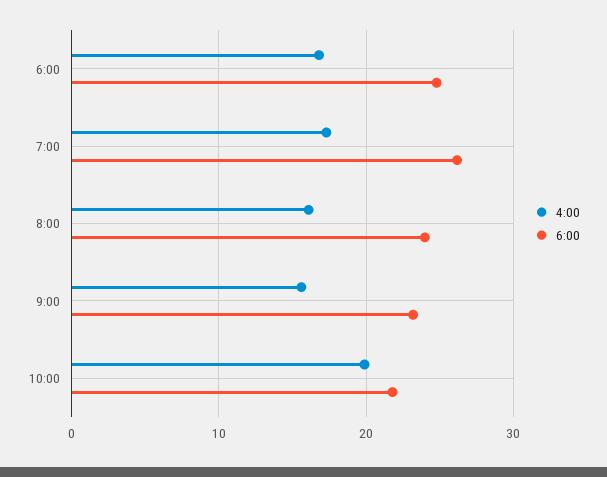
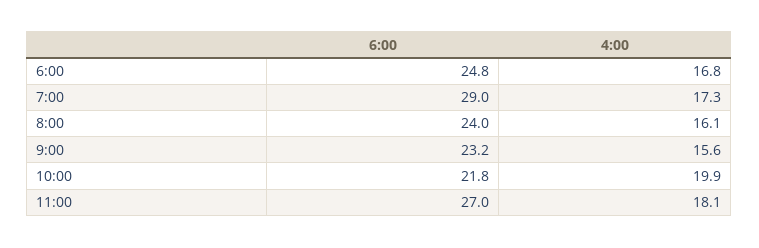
6:00, 7:00: 26 -> 29
6:00, 11:00: none -> 27
4:00, 11:00: none -> 18.1

